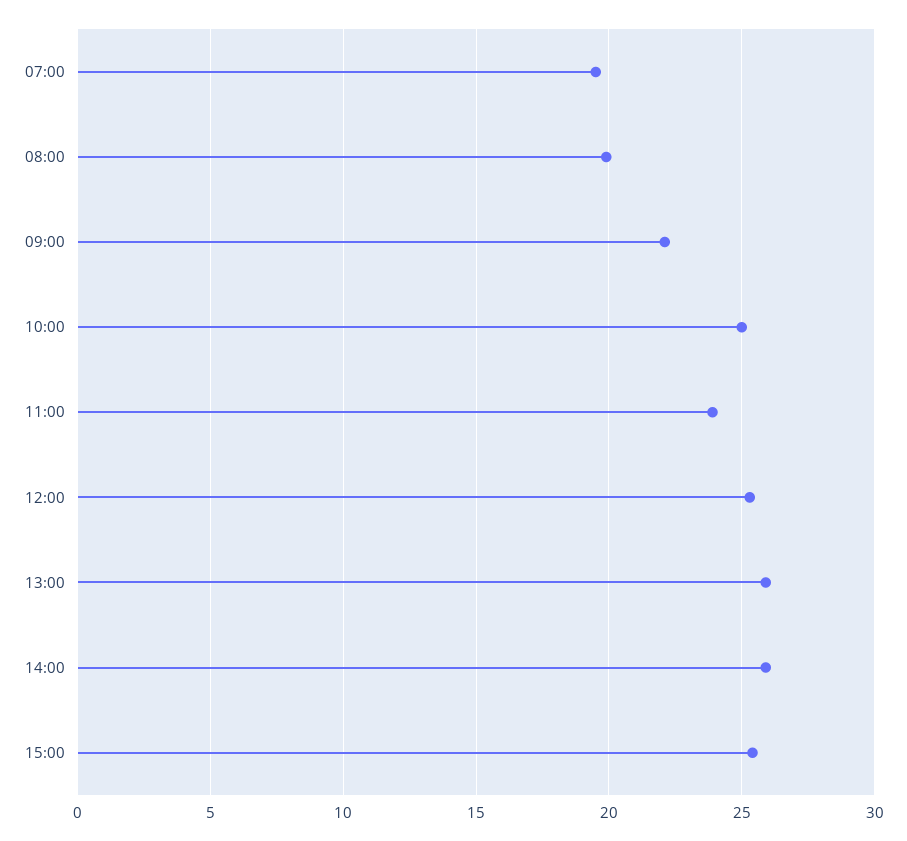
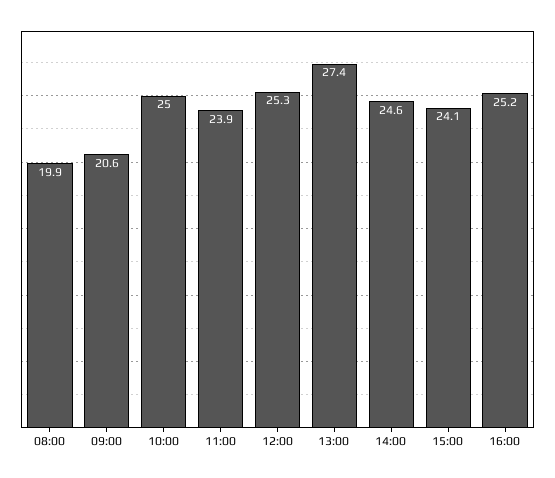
07:00: 19.5 -> none
09:00: 22 -> 20.6
13:00: 26 -> 27.4
14:00: 26 -> 24.6
15:00: 25.5 -> 24.1
16:00: none -> 25.2

